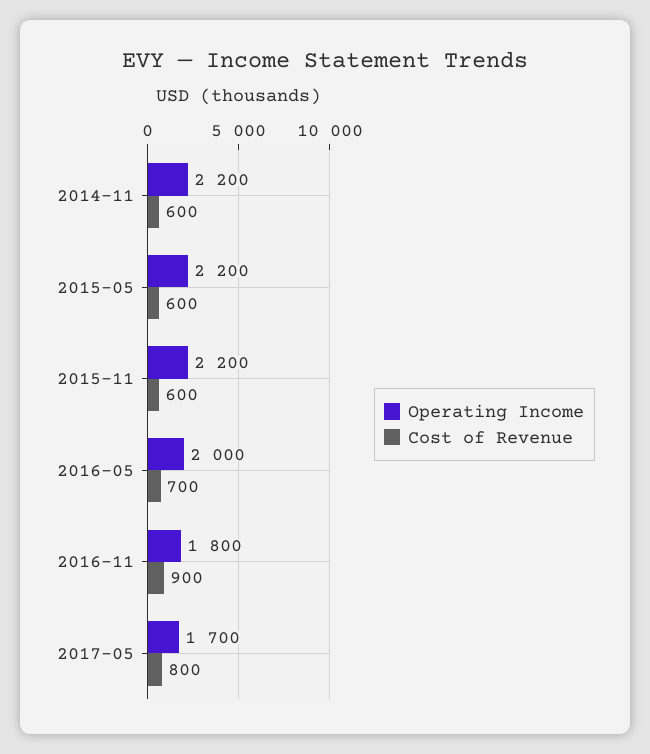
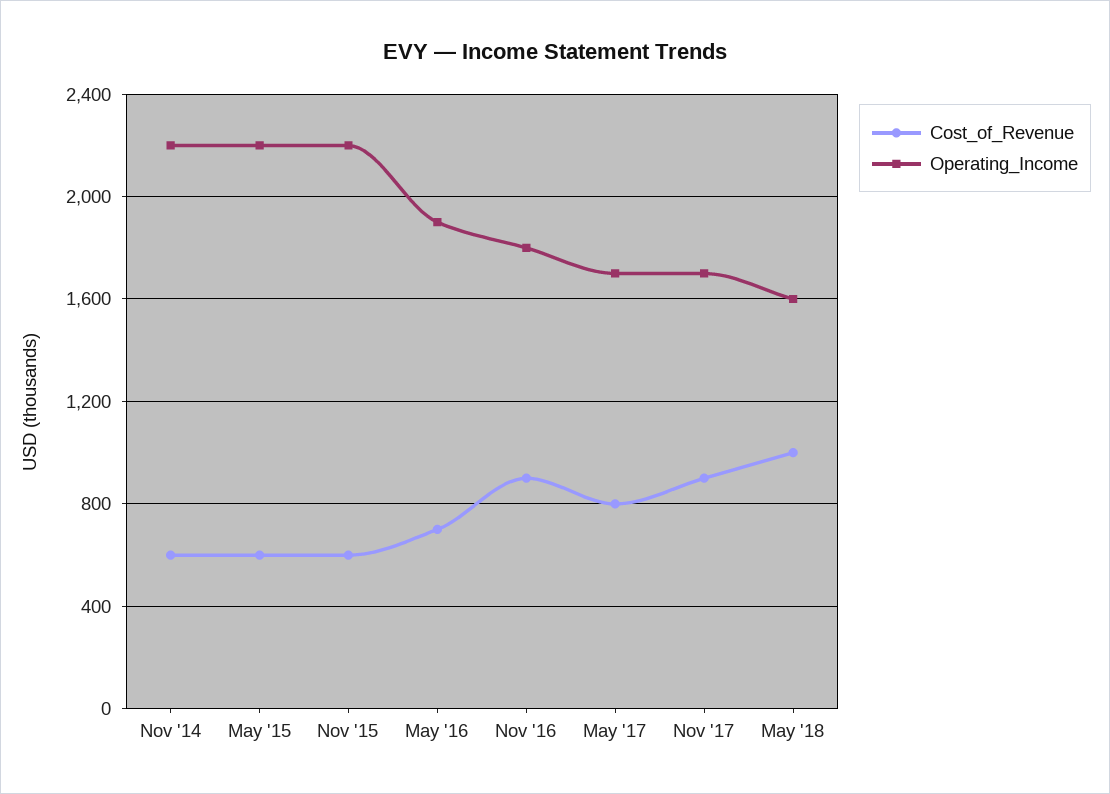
Operating Income, 2016-05: 2000 -> 1900
Cost of Revenue, Nov '17: none -> 900
Operating Income, Nov '17: none -> 1700
Cost of Revenue, May '18: none -> 1000
Operating Income, May '18: none -> 1600

